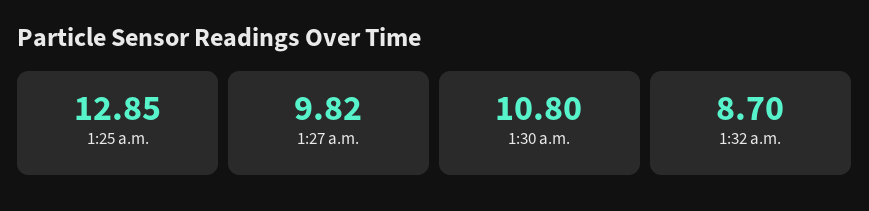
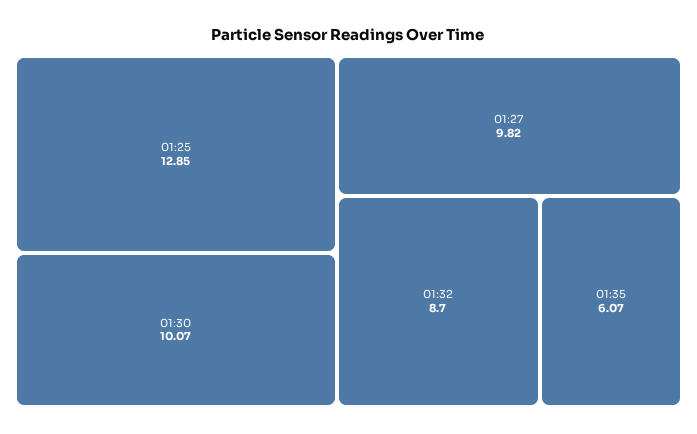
1:30 a.m.: 10.8 -> 10.07
01:35: none -> 6.07

